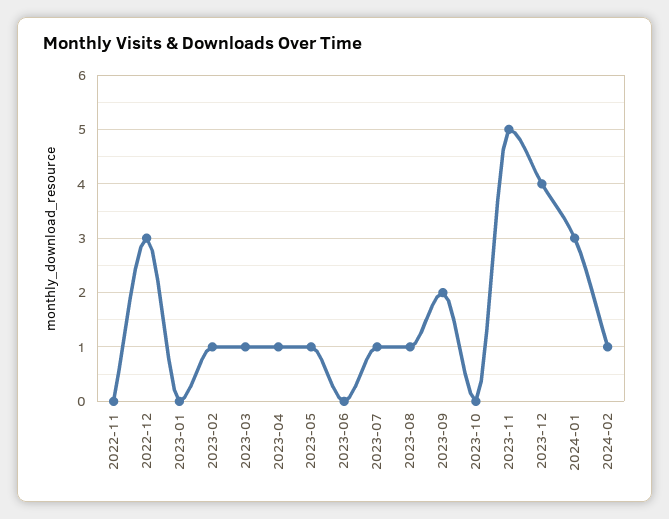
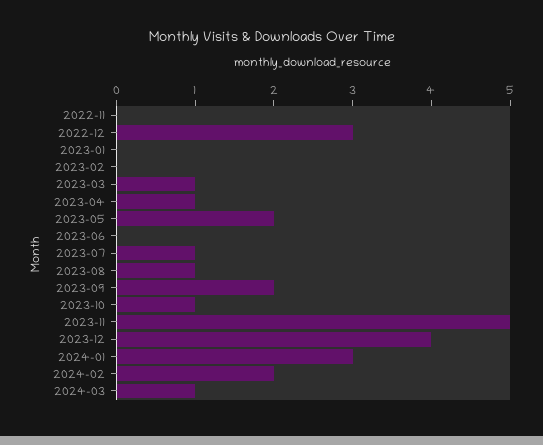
2023-02: 1 -> 0
2023-05: 1 -> 2
2023-10: 0 -> 1
2024-02: 1 -> 2
2024-03: none -> 1

